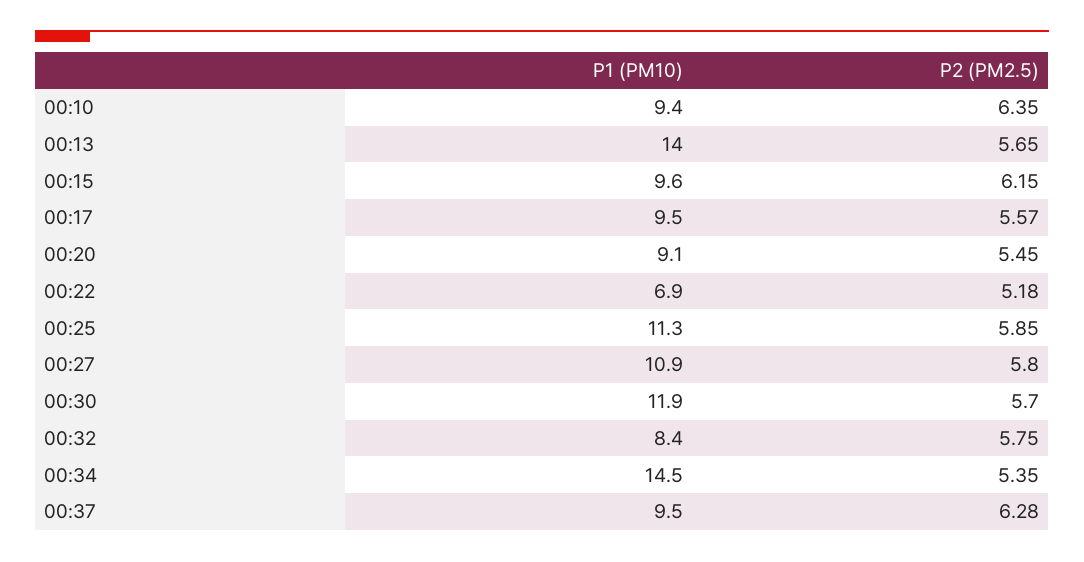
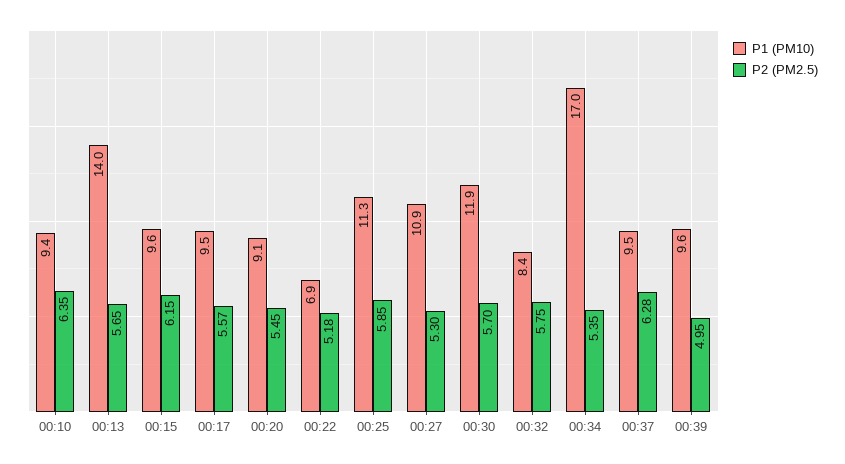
P2 (PM2.5), 00:27: 5.8 -> 5.3
P1 (PM10), 00:34: 14.5 -> 17
P1 (PM10), 00:39: none -> 9.6
P2 (PM2.5), 00:39: none -> 4.95

